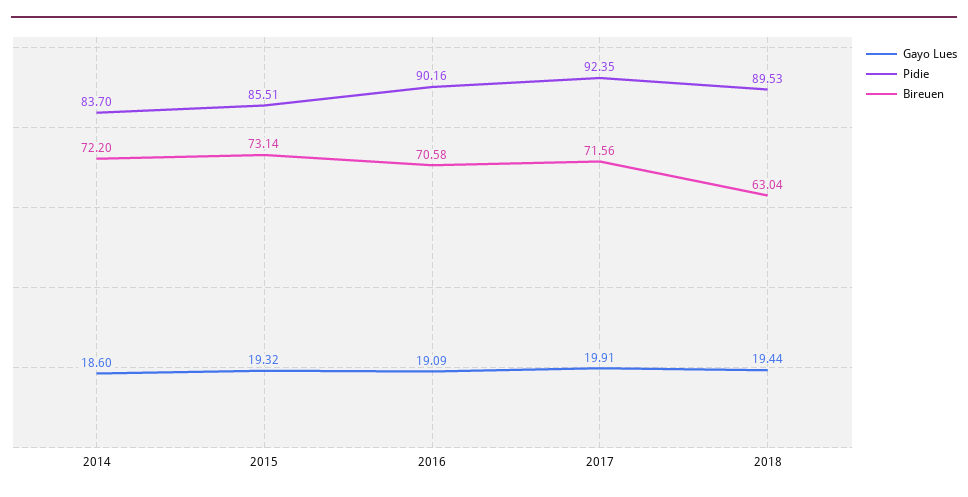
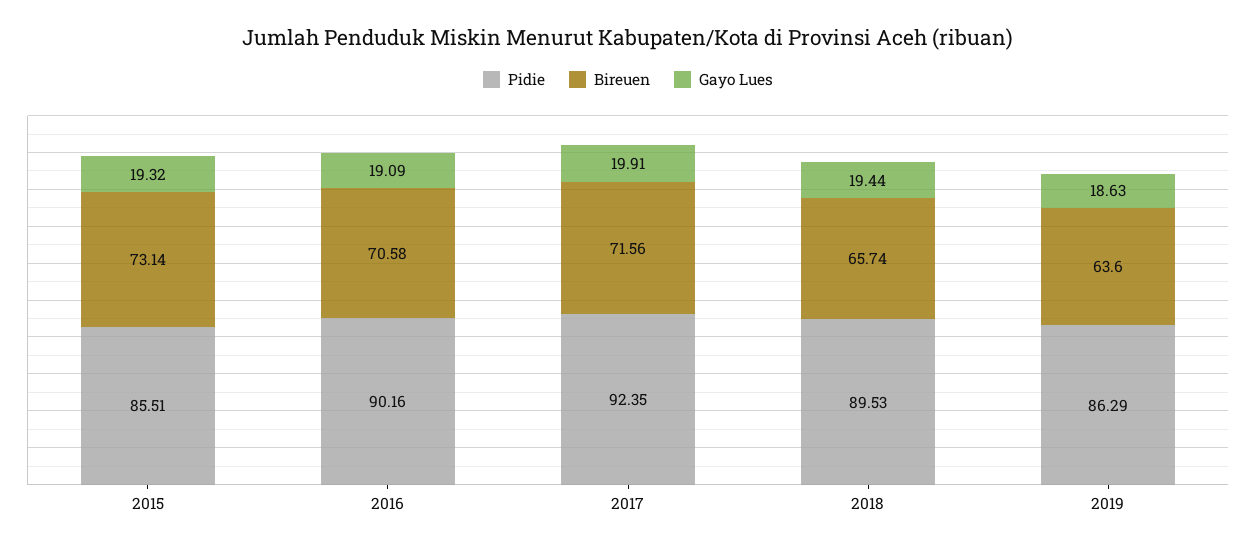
Gayo Lues, 2014: 18.6 -> none
Pidie, 2014: 83.7 -> none
Bireuen, 2014: 72.2 -> none
Bireuen, 2018: 63.04 -> 65.74
Pidie, 2019: none -> 86.29
Bireuen, 2019: none -> 63.6
Gayo Lues, 2019: none -> 18.63

